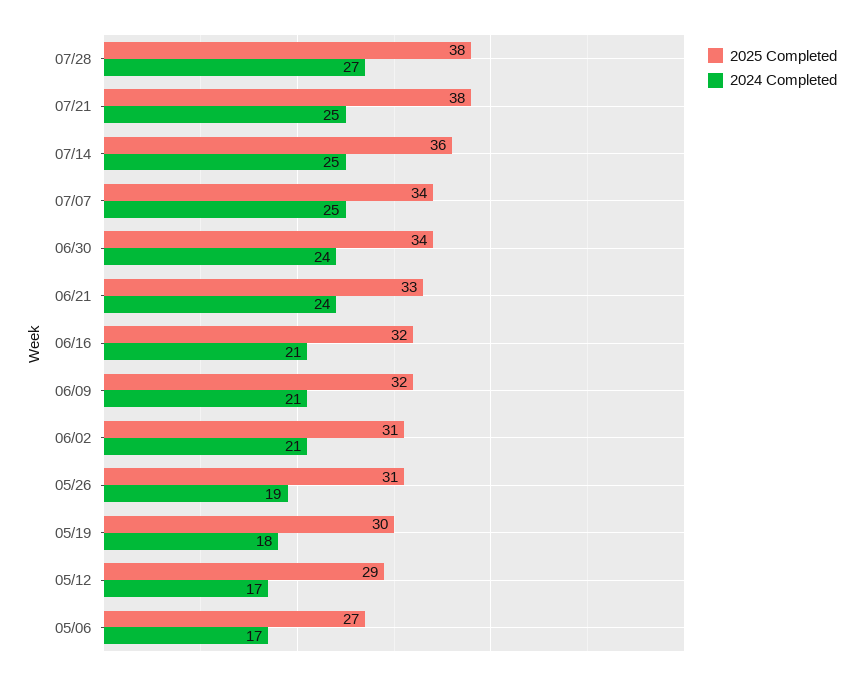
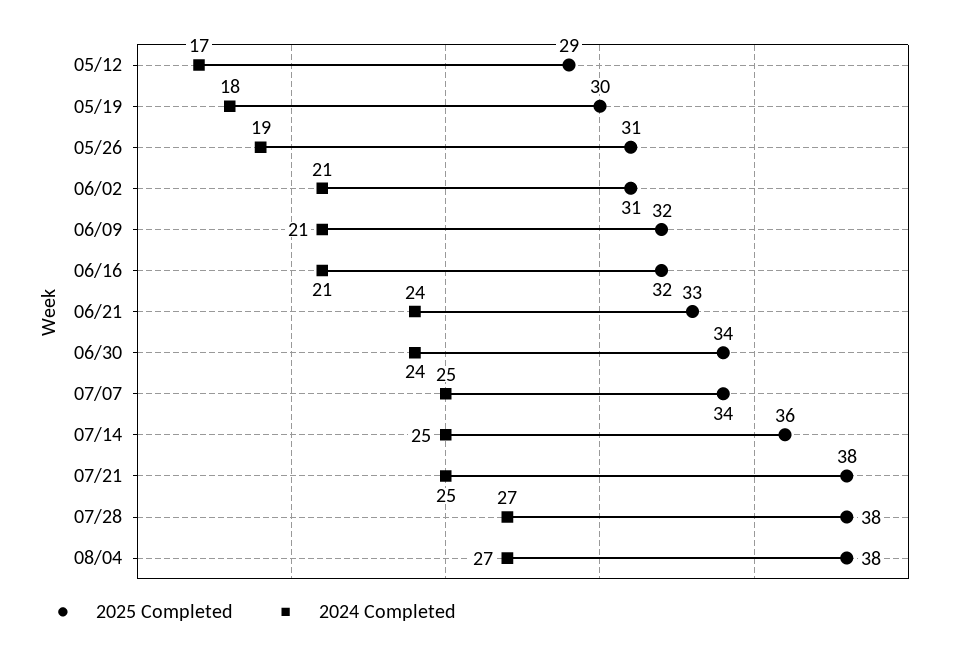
2025 Completed, 05/06: 27 -> none
2024 Completed, 05/06: 17 -> none
2025 Completed, 08/04: none -> 38
2024 Completed, 08/04: none -> 27

